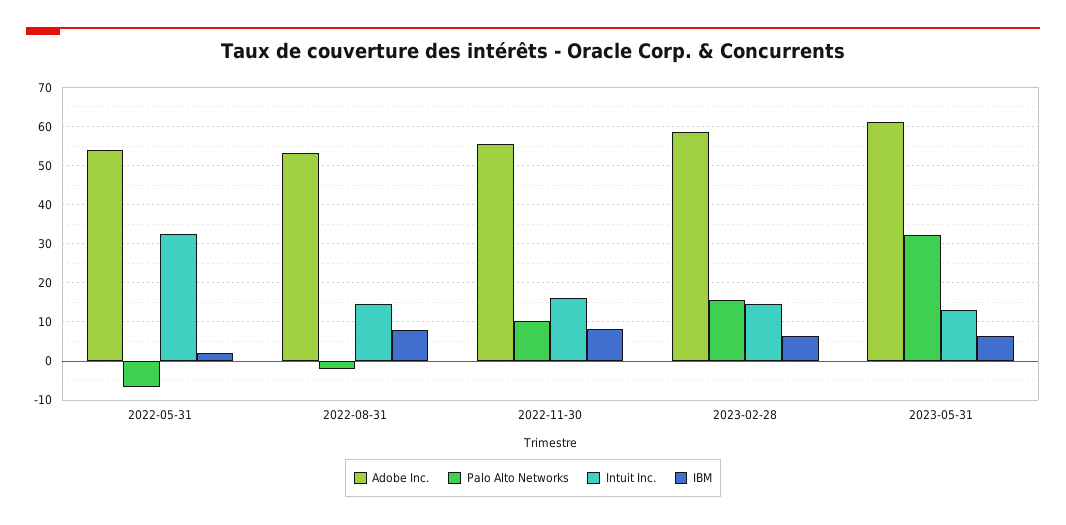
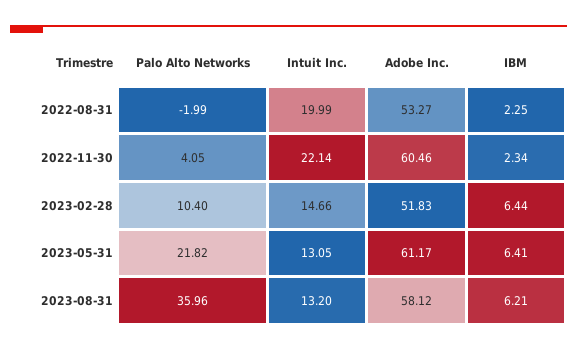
Adobe Inc., 2022-05-31: 54 -> none
Palo Alto Networks, 2022-05-31: -6 -> none
Intuit Inc., 2022-05-31: 32 -> none
IBM, 2022-05-31: 2 -> none
Intuit Inc., 2022-08-31: 14 -> 19.99
IBM, 2022-08-31: 8 -> 2.25
Adobe Inc., 2022-11-30: 56 -> 60.46
Palo Alto Networks, 2022-11-30: 10 -> 4.05
Intuit Inc., 2022-11-30: 16 -> 22.14
IBM, 2022-11-30: 8 -> 2.34
Adobe Inc., 2023-02-28: 58 -> 51.83
Palo Alto Networks, 2023-02-28: 16 -> 10.4
Palo Alto Networks, 2023-05-31: 32 -> 21.82
Palo Alto Networks, 2023-08-31: none -> 35.96
Intuit Inc., 2023-08-31: none -> 13.2
Adobe Inc., 2023-08-31: none -> 58.12
IBM, 2023-08-31: none -> 6.21

